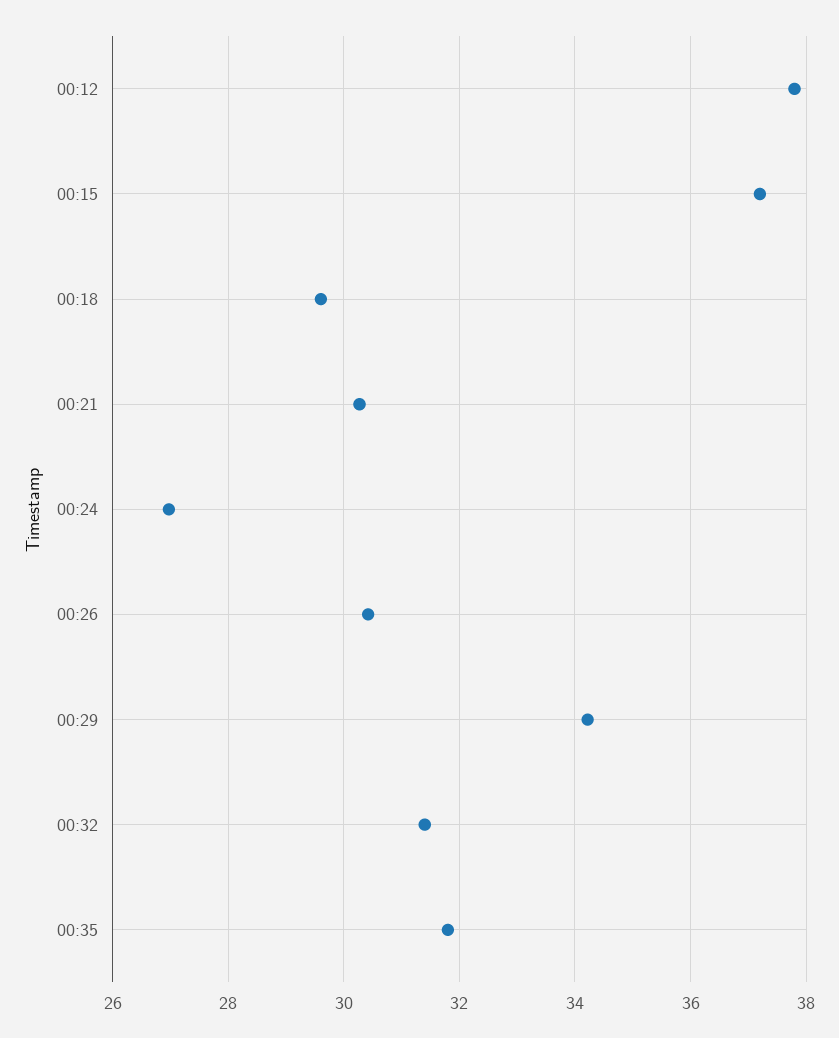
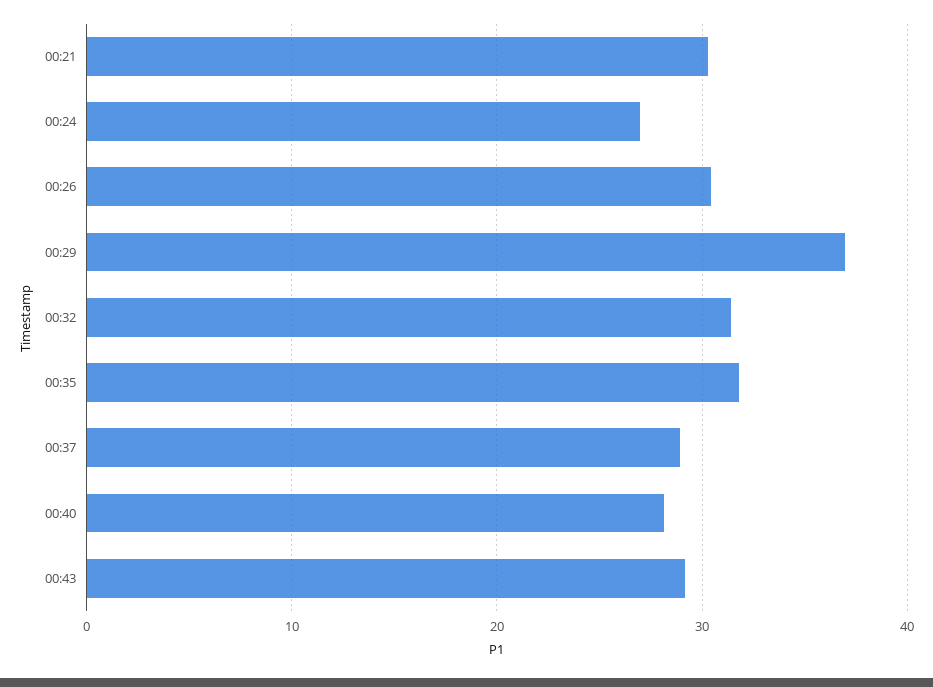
00:12: 37.8 -> none
00:15: 37.2 -> none
00:18: 29.6 -> none
00:29: 34.2 -> 37
00:37: none -> 29
00:40: none -> 28
00:43: none -> 29

